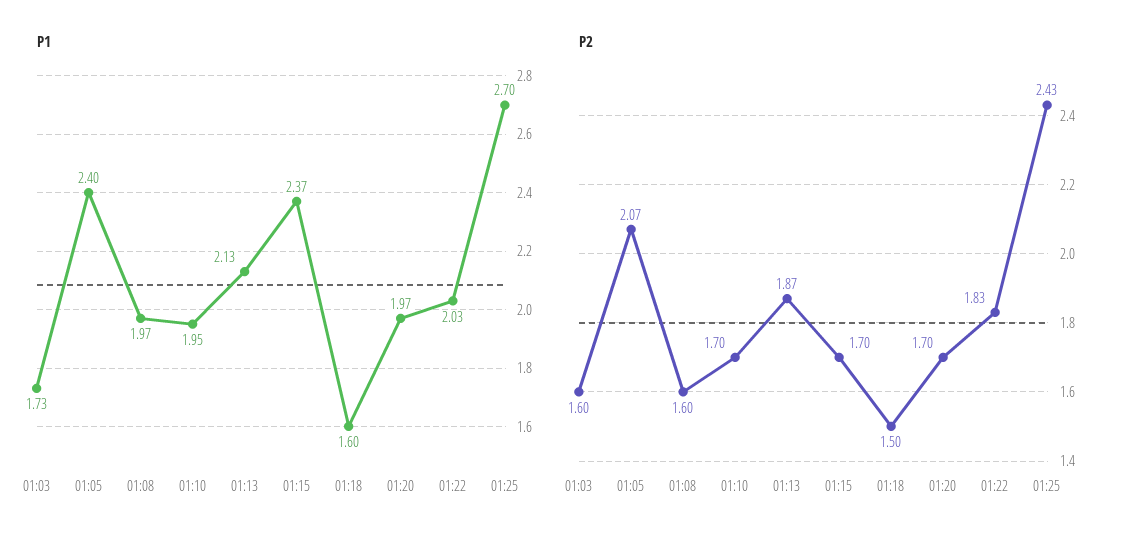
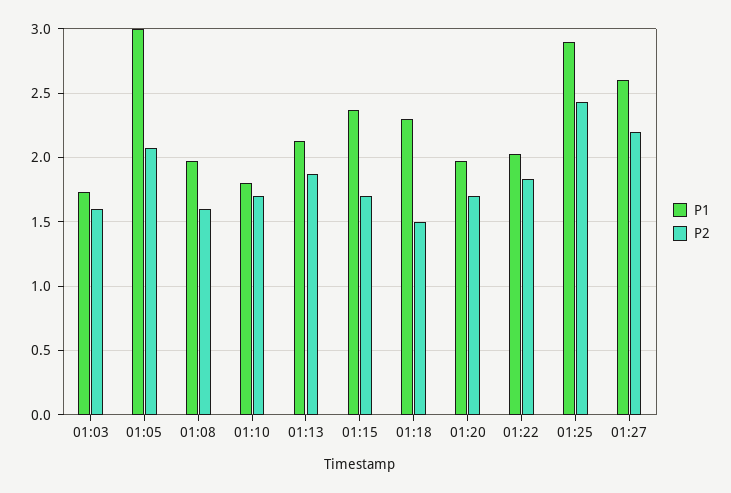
P1, 01:05: 2.4 -> 3
P1, 01:10: 1.95 -> 1.8
P1, 01:18: 1.6 -> 2.3
P1, 01:25: 2.7 -> 2.9
P1, 01:27: none -> 2.6
P2, 01:27: none -> 2.2

